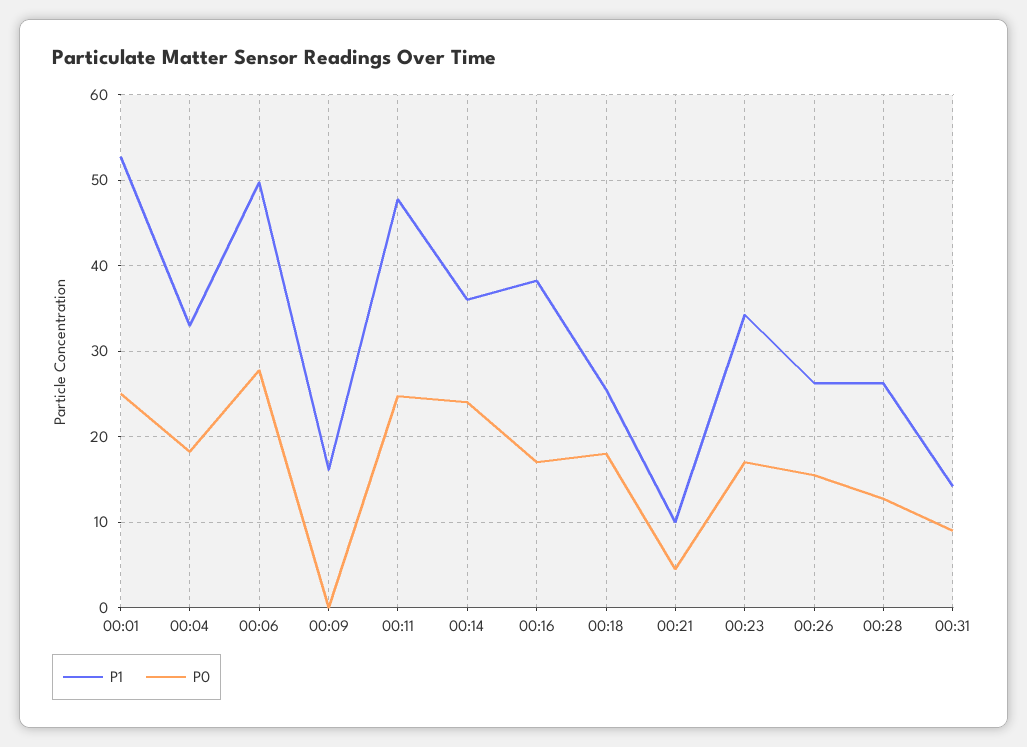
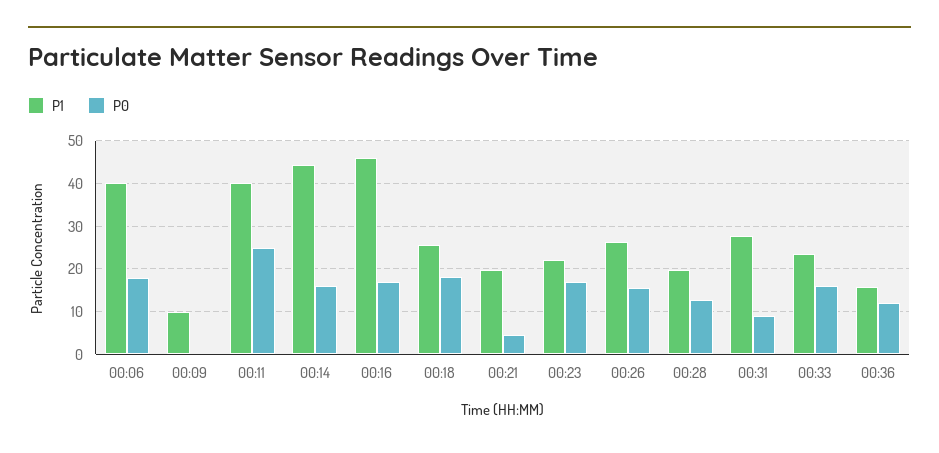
P1, 00:01: 53 -> none
P0, 00:01: 25 -> none
P1, 00:04: 33 -> none
P0, 00:04: 18 -> none
P1, 00:06: 50 -> 40
P0, 00:06: 28 -> 18
P1, 00:09: 16 -> 10
P1, 00:11: 48 -> 40
P1, 00:14: 36 -> 44
P0, 00:14: 24 -> 16
P1, 00:16: 38 -> 46
P1, 00:21: 10 -> 20
P1, 00:23: 34 -> 22
P1, 00:28: 26 -> 20
P1, 00:31: 14 -> 28
P1, 00:33: none -> 24
P0, 00:33: none -> 16
P1, 00:36: none -> 16
P0, 00:36: none -> 12

